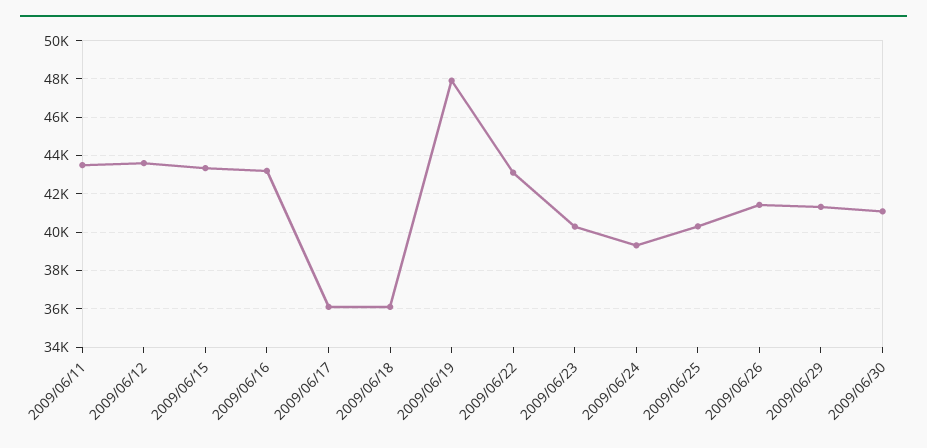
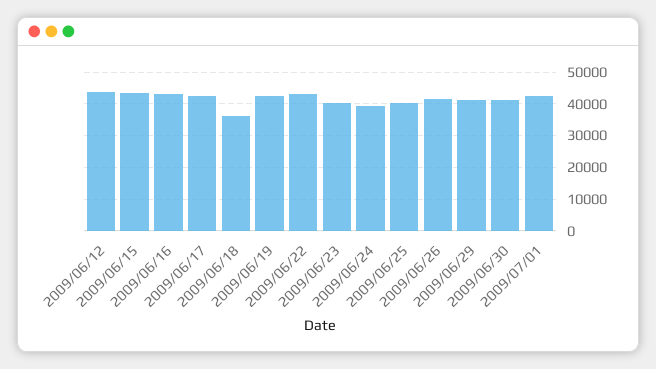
2009/06/11: 43500 -> none
2009/06/17: 36000 -> 42000
2009/06/19: 48000 -> 42000
2009/07/01: none -> 42000

